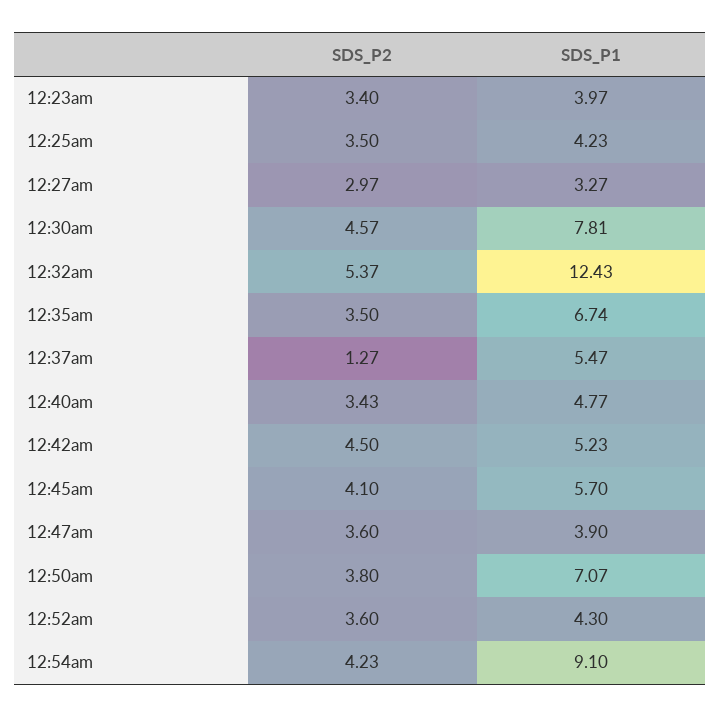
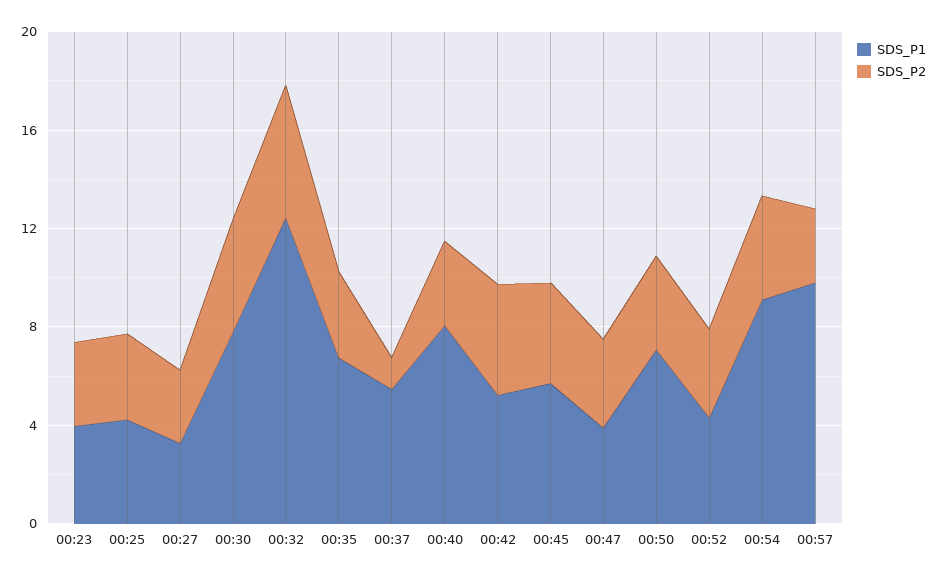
SDS_P1, 12:40am: 4.77 -> 8
SDS_P1, 00:57: none -> 10
SDS_P2, 00:57: none -> 3

